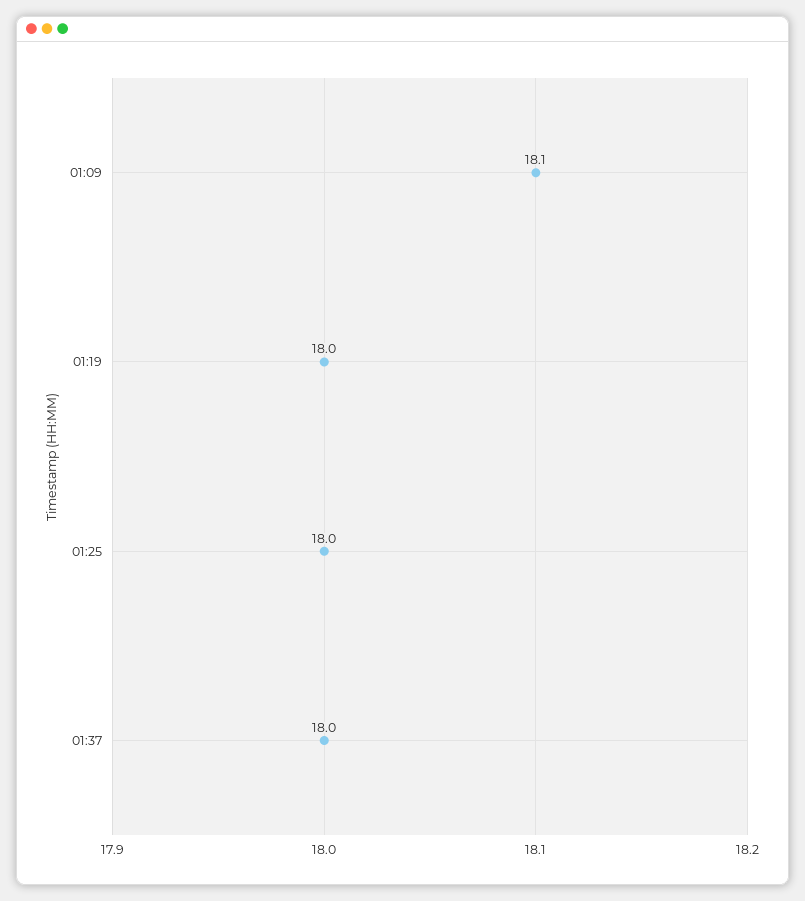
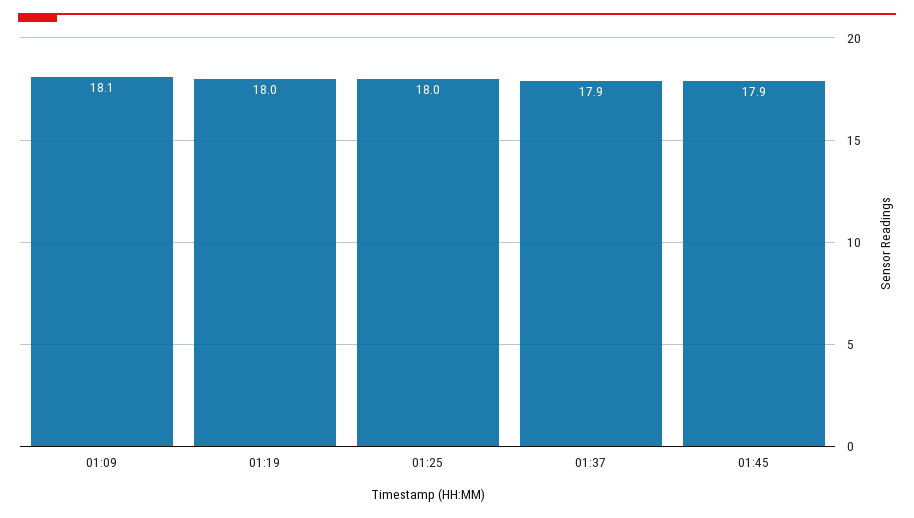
01:37: 18 -> 17.9
01:45: none -> 17.9

